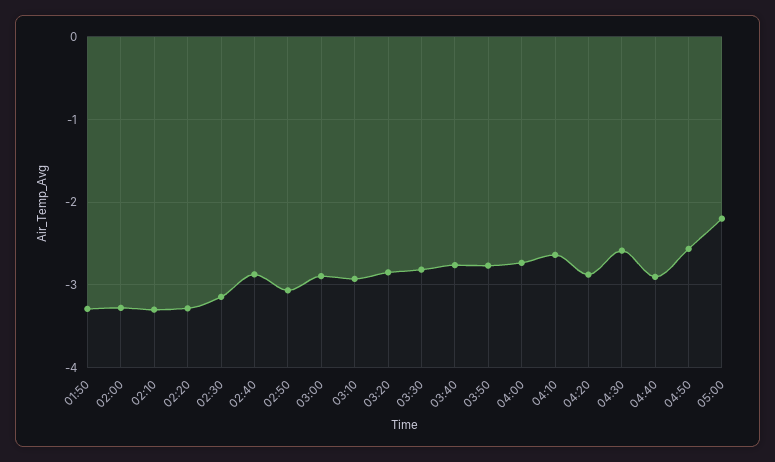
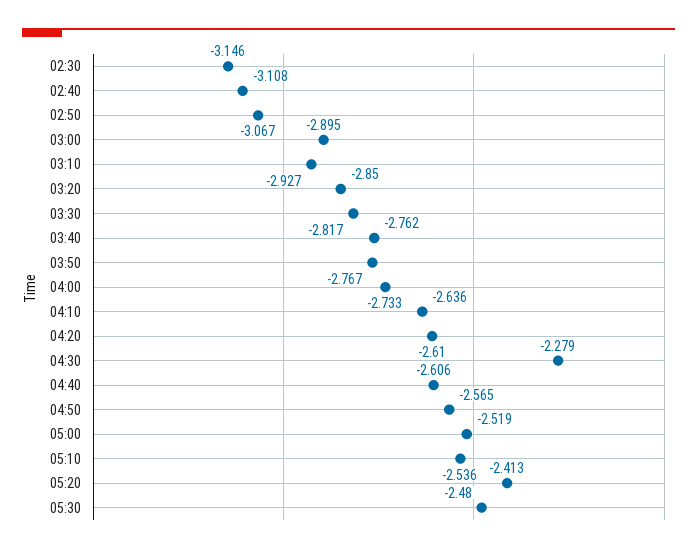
01:50: -3.3 -> none
02:00: -3.3 -> none
02:10: -3.3 -> none
02:20: -3.3 -> none
02:40: -2.9 -> -3.108
04:20: -2.9 -> -2.61
04:30: -2.6 -> -2.279
04:40: -2.9 -> -2.606
05:00: -2.2 -> -2.519
05:10: none -> -2.536
05:20: none -> -2.413
05:30: none -> -2.48

